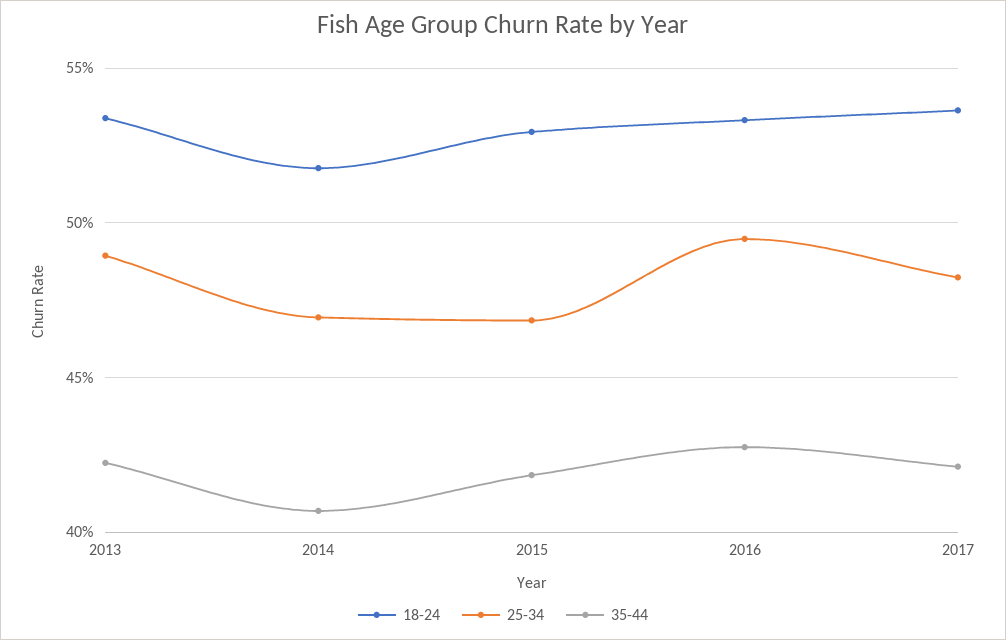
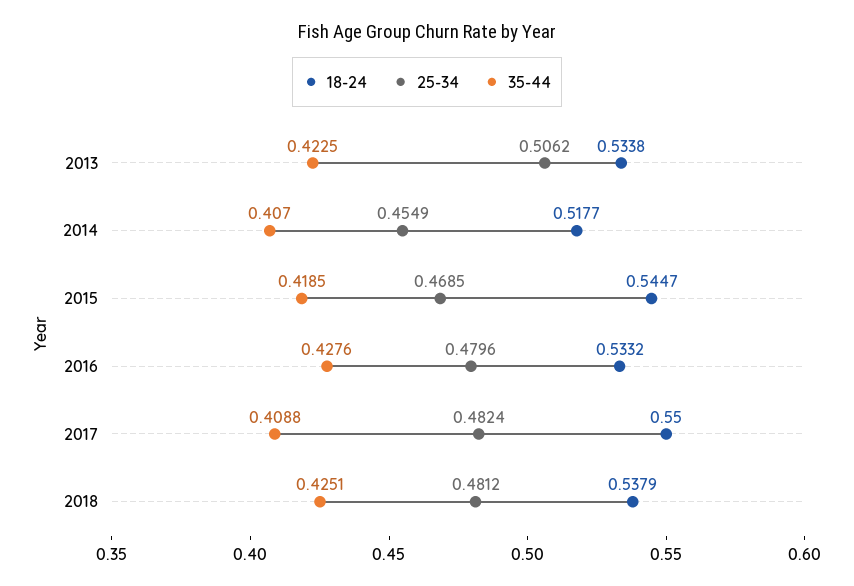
25-34, 2013: 0.49 -> 0.5062
25-34, 2014: 0.47 -> 0.4549
18-24, 2015: 0.53 -> 0.5447
25-34, 2016: 0.495 -> 0.4796
18-24, 2017: 0.535 -> 0.55
35-44, 2017: 0.42 -> 0.4088
18-24, 2018: none -> 0.5379
25-34, 2018: none -> 0.4812
35-44, 2018: none -> 0.4251

